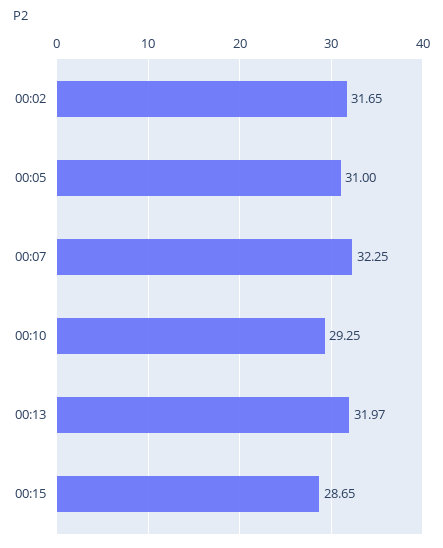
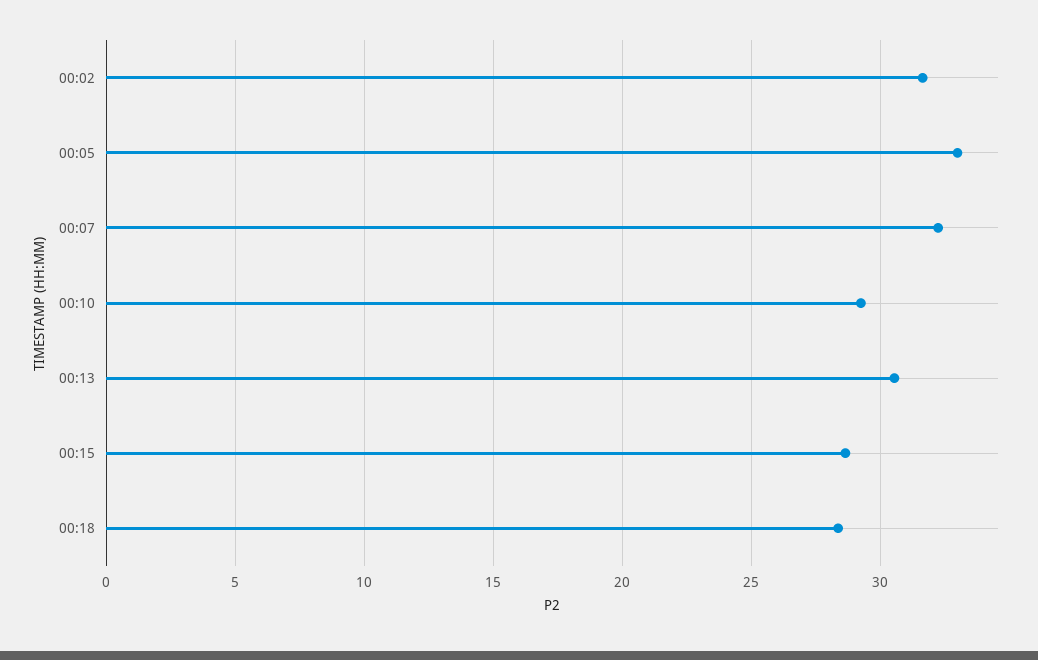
00:05: 31 -> 33
00:13: 31.97 -> 30.5
00:18: none -> 28.5

